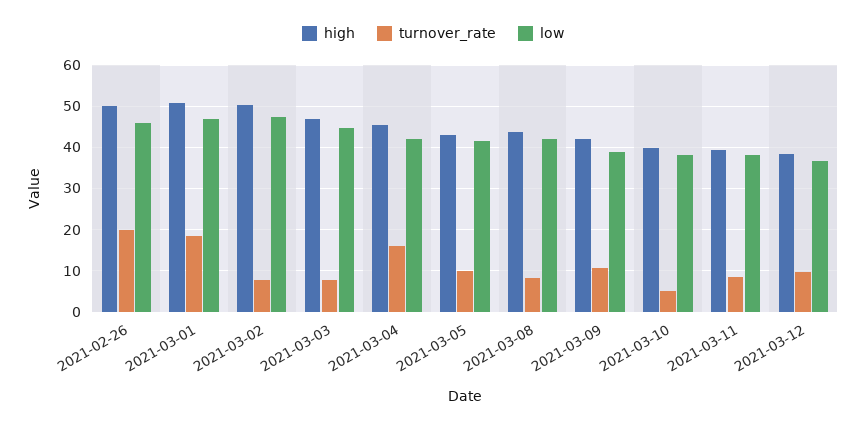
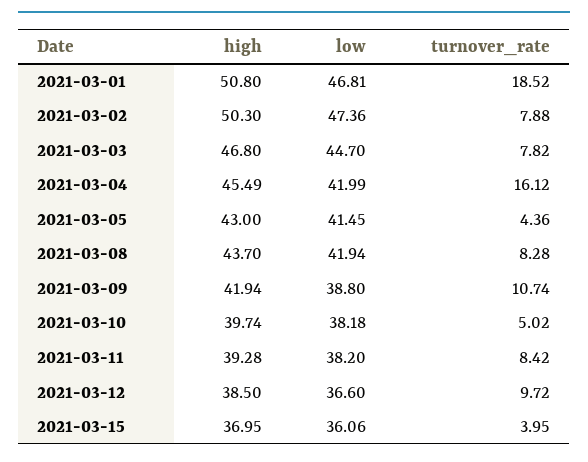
high, 2021-02-26: 50 -> none
turnover_rate, 2021-02-26: 20 -> none
low, 2021-02-26: 46 -> none
turnover_rate, 2021-03-05: 10 -> 4.36
high, 2021-03-15: none -> 36.95
low, 2021-03-15: none -> 36.06
turnover_rate, 2021-03-15: none -> 3.95

